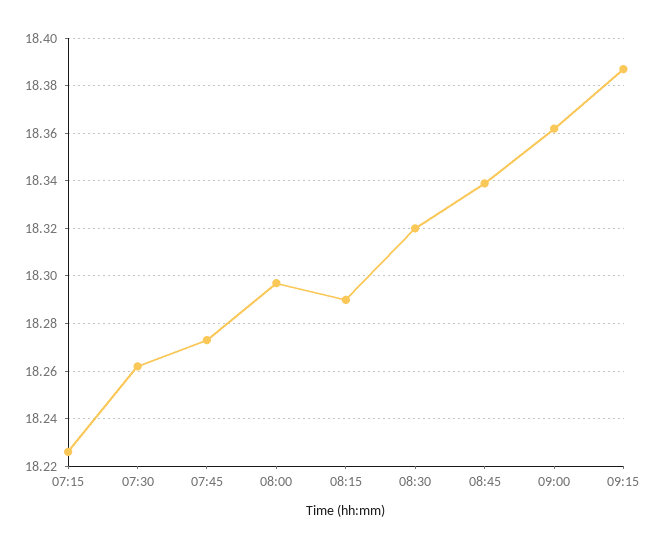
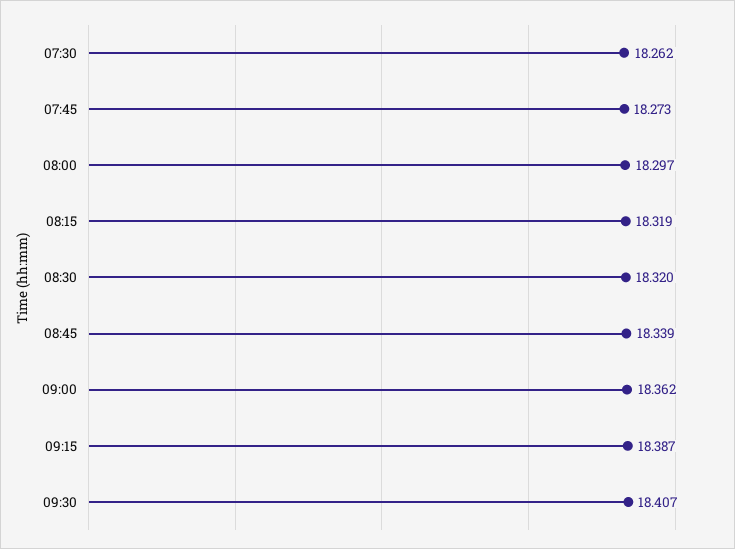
07:15: 18.225 -> none
08:15: 18.29 -> 18.319
09:30: none -> 18.407

